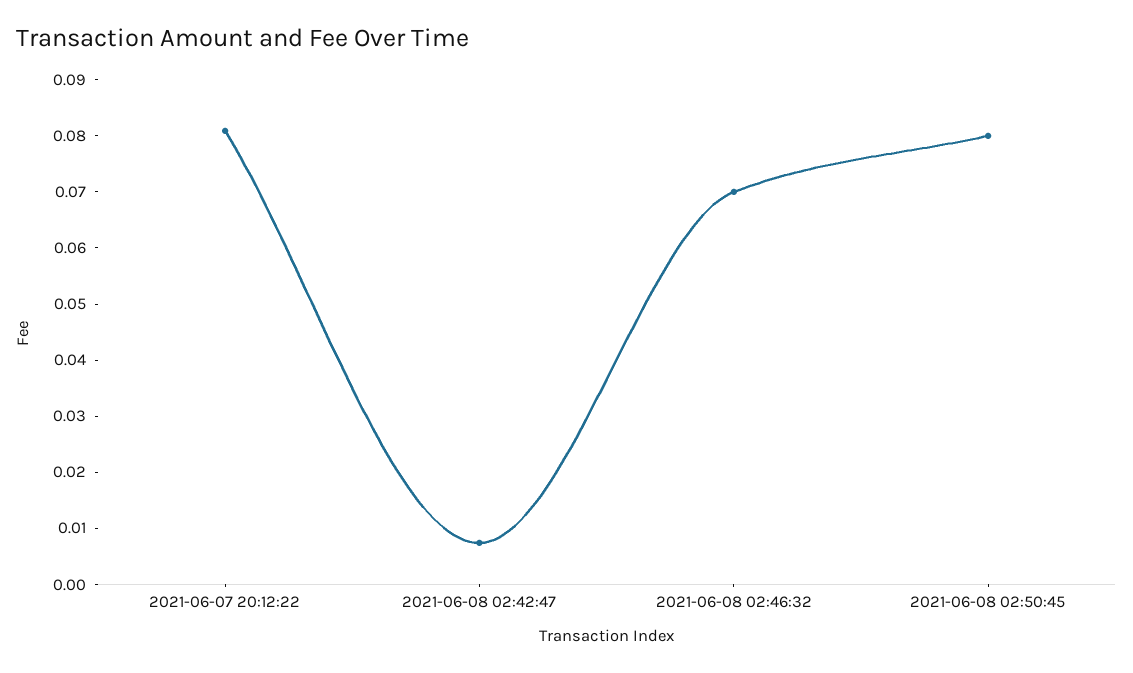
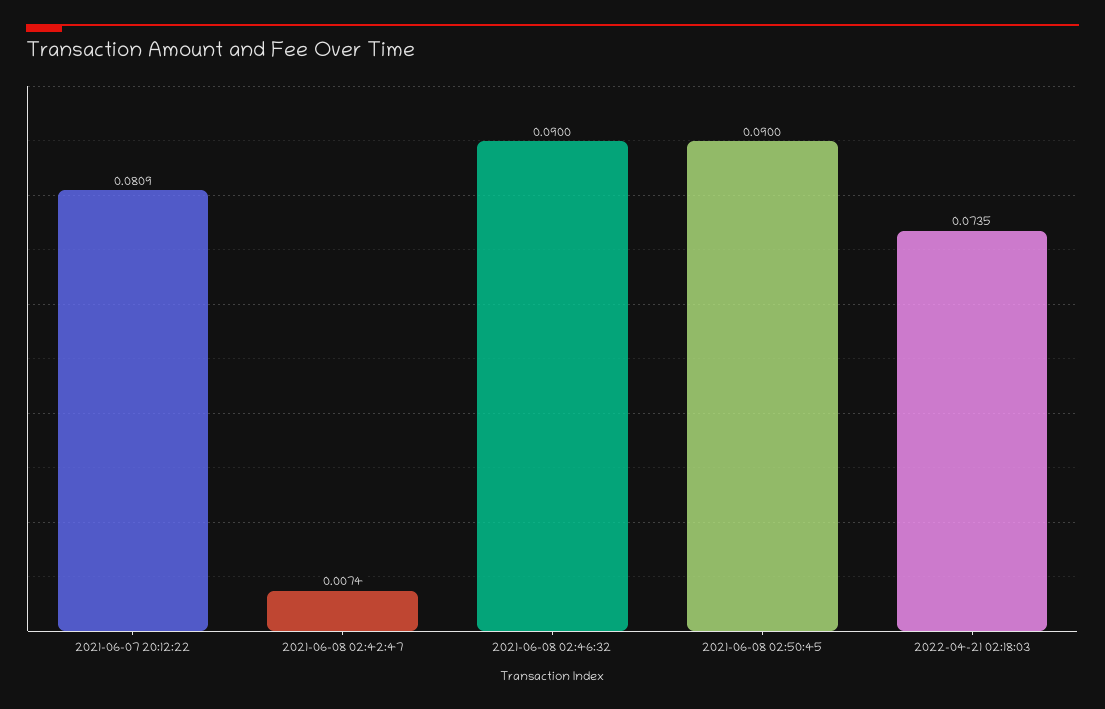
2021-06-08 02:46:32: 0.07 -> 0.09
2021-06-08 02:50:45: 0.08 -> 0.09
2022-04-21 02:18:03: none -> 0.0735

